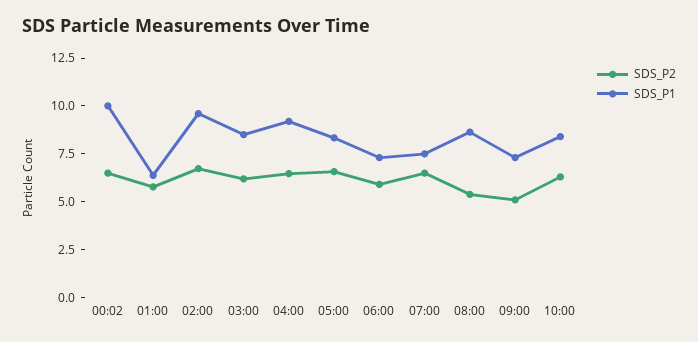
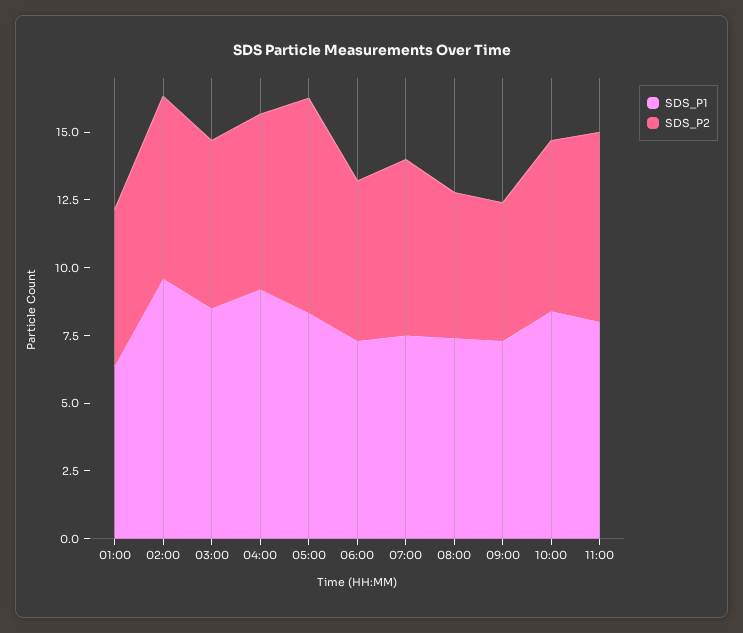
SDS_P2, 00:02: 6.5 -> none
SDS_P1, 00:02: 10 -> none
SDS_P2, 05:00: 6.5 -> 8
SDS_P1, 08:00: 8.5 -> 7.5
SDS_P1, 11:00: none -> 8
SDS_P2, 11:00: none -> 7

